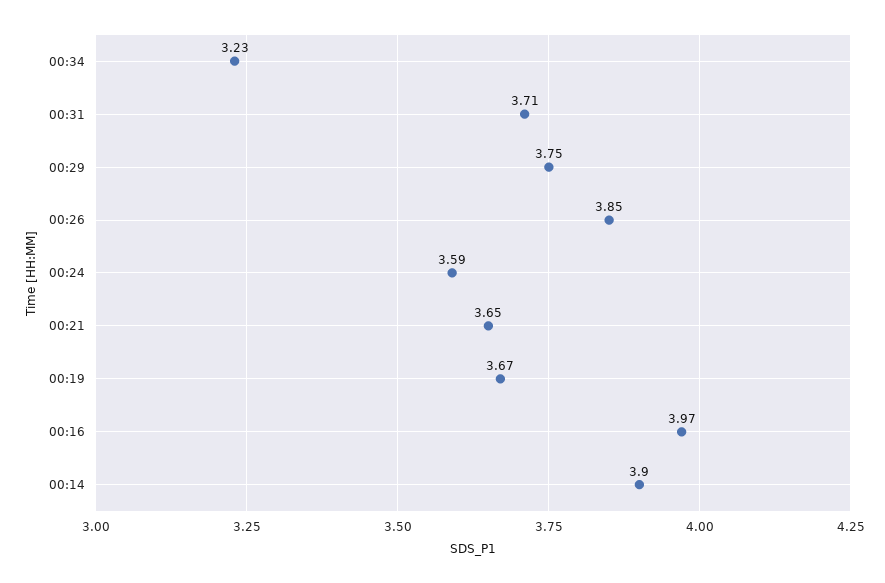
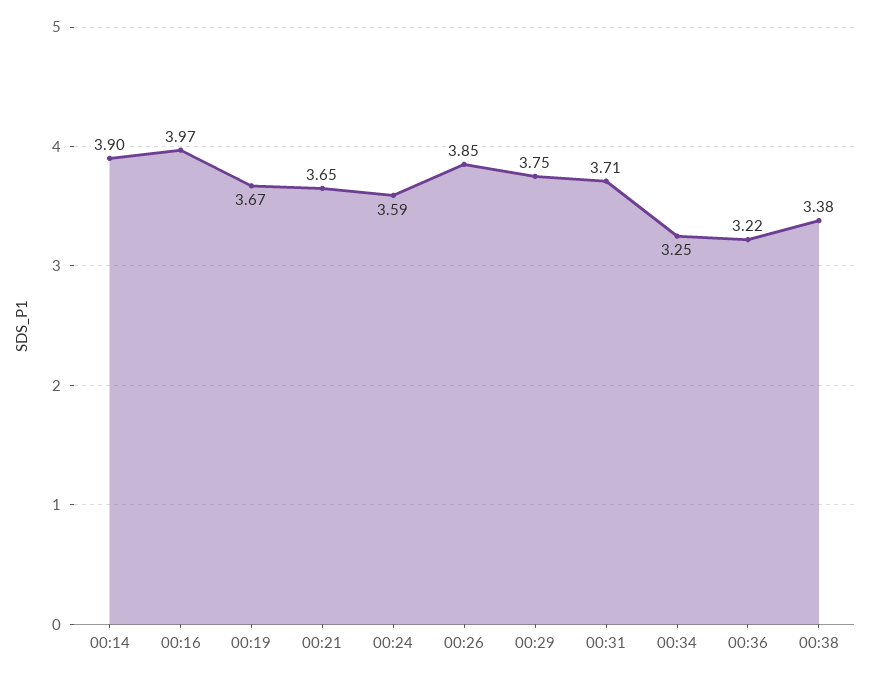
00:34: 3.23 -> 3.25
00:36: none -> 3.22
00:38: none -> 3.38

